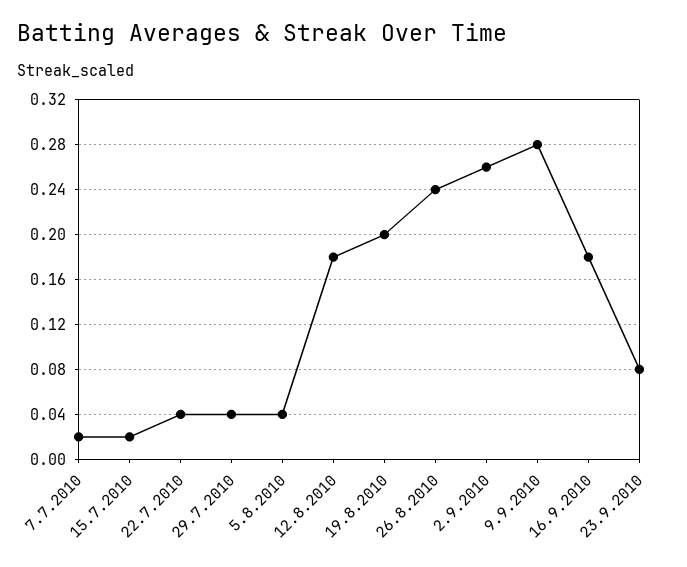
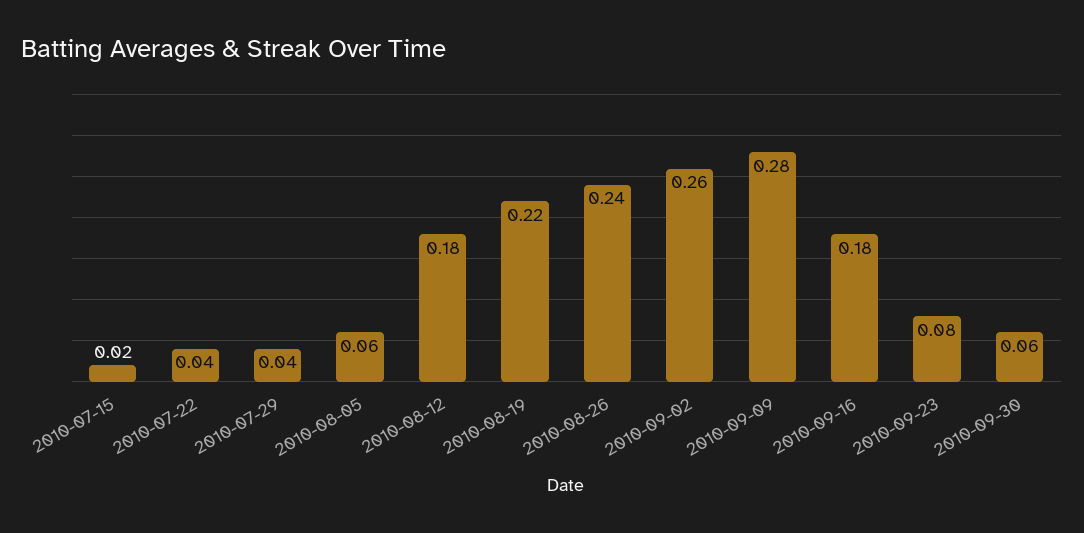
7.7.2010: 0.02 -> none
5.8.2010: 0.04 -> 0.06
19.8.2010: 0.2 -> 0.22
2010-09-30: none -> 0.06

